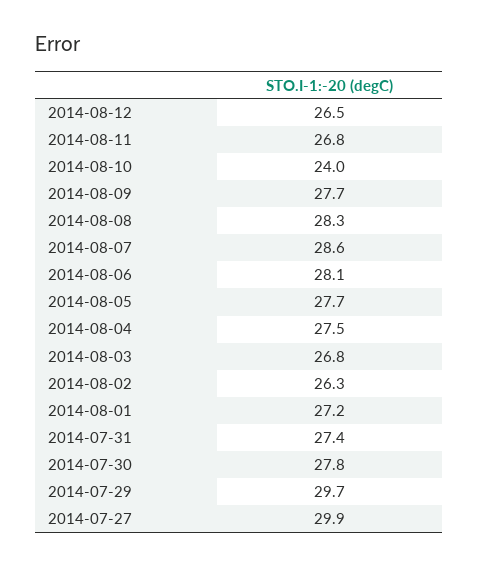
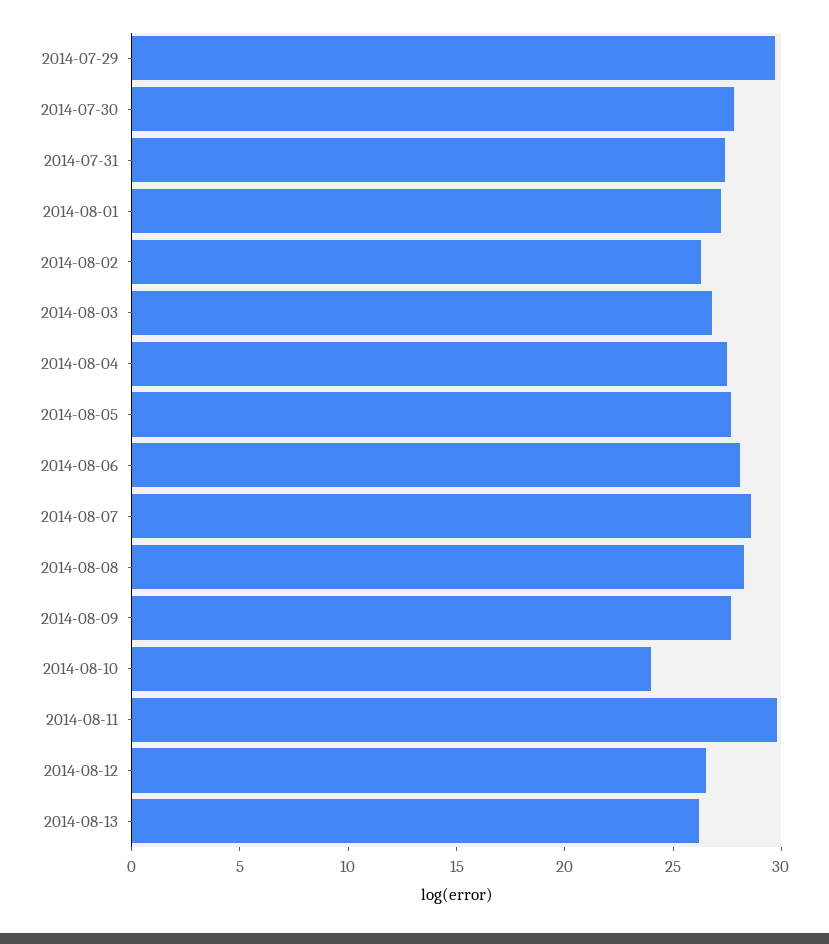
2014-08-11: 26.8 -> 30
2014-07-27: 29.9 -> none
2014-08-13: none -> 26

